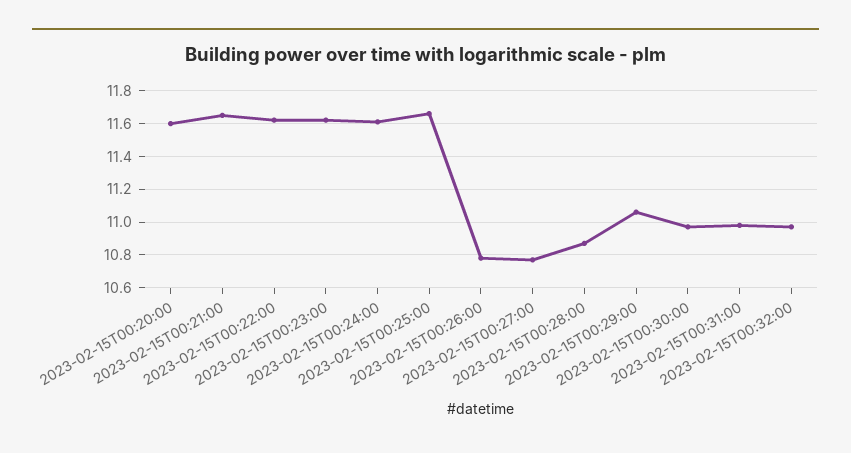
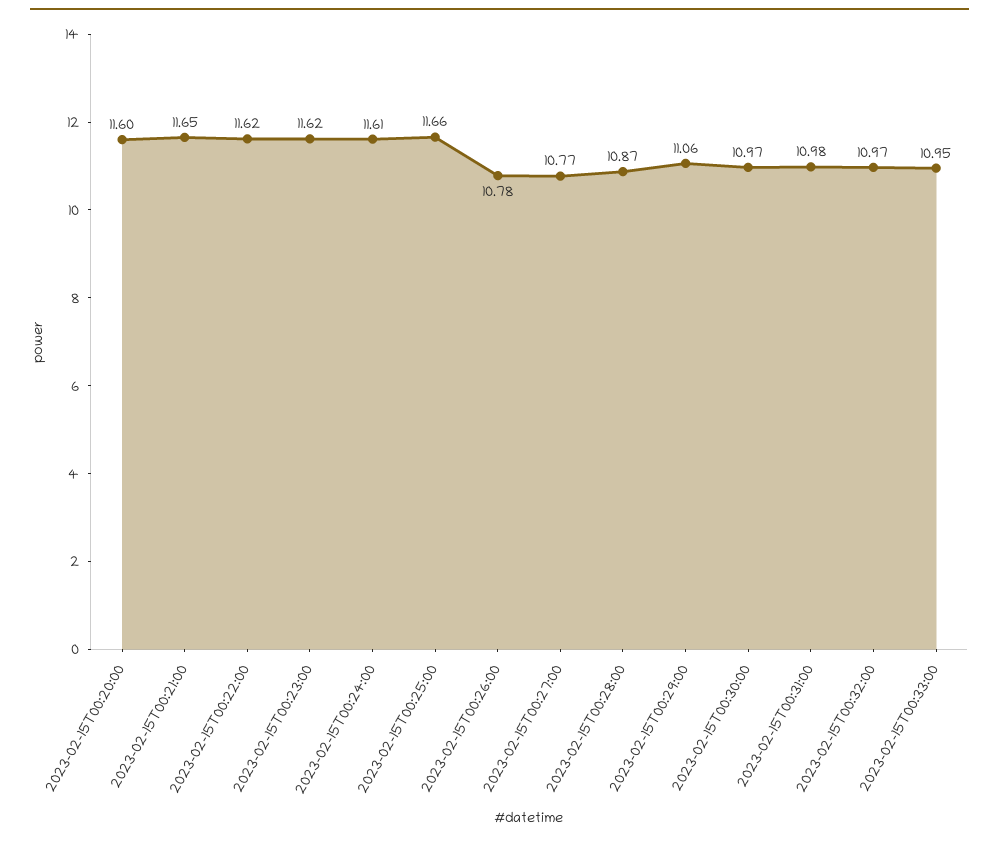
2023-02-15T00:33:00: none -> 10.95

